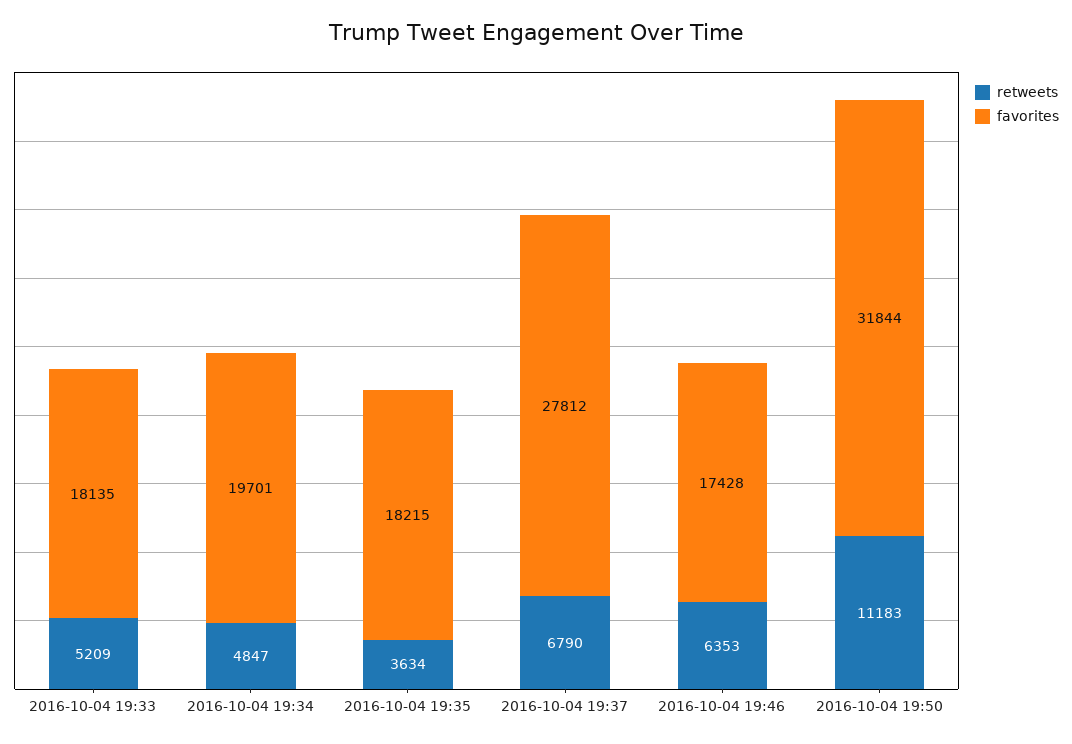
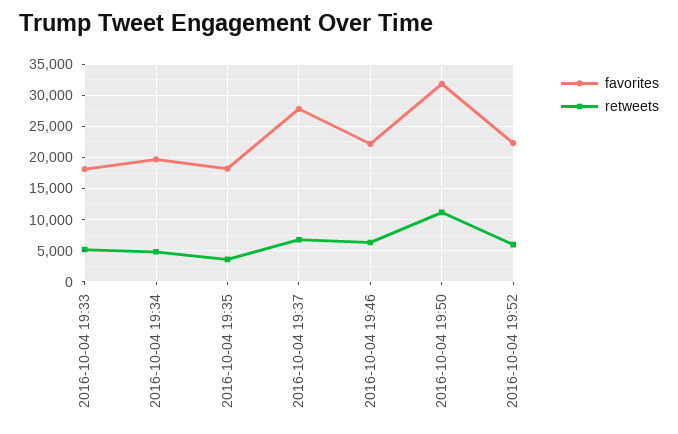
favorites, 2016-10-04 19:46: 17428 -> 22000
favorites, 2016-10-04 19:52: none -> 22000
retweets, 2016-10-04 19:52: none -> 6000

